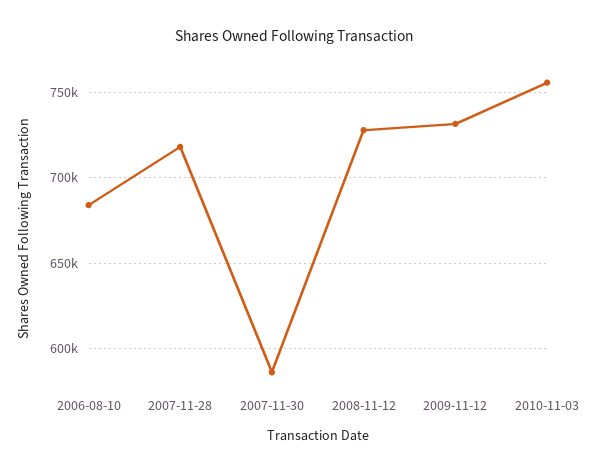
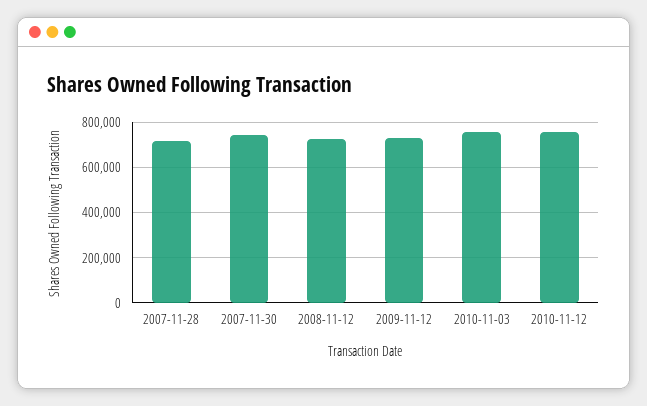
2006-08-10: 685000 -> none
2007-11-30: 585000 -> 750000
2010-11-12: none -> 750000

